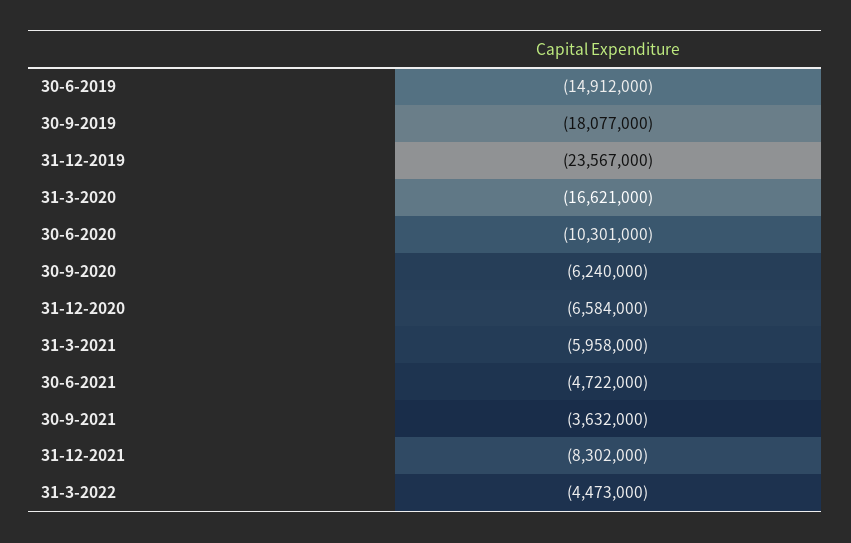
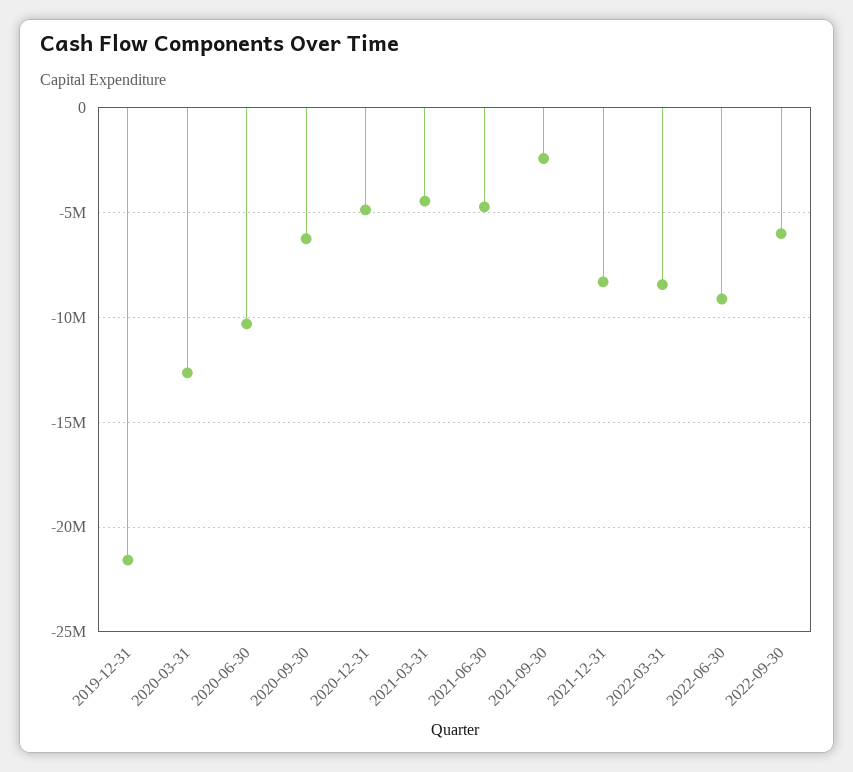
30-6-2019: -14912000 -> none
30-9-2019: -18077000 -> none
31-12-2019: -23567000 -> -21500000
31-3-2020: -16621000 -> -12500000
31-12-2020: -6584000 -> -5000000
31-3-2021: -5958000 -> -4500000
30-9-2021: -3632000 -> -2500000
31-3-2022: -4473000 -> -8500000
2022-06-30: none -> -9000000
2022-09-30: none -> -6000000

